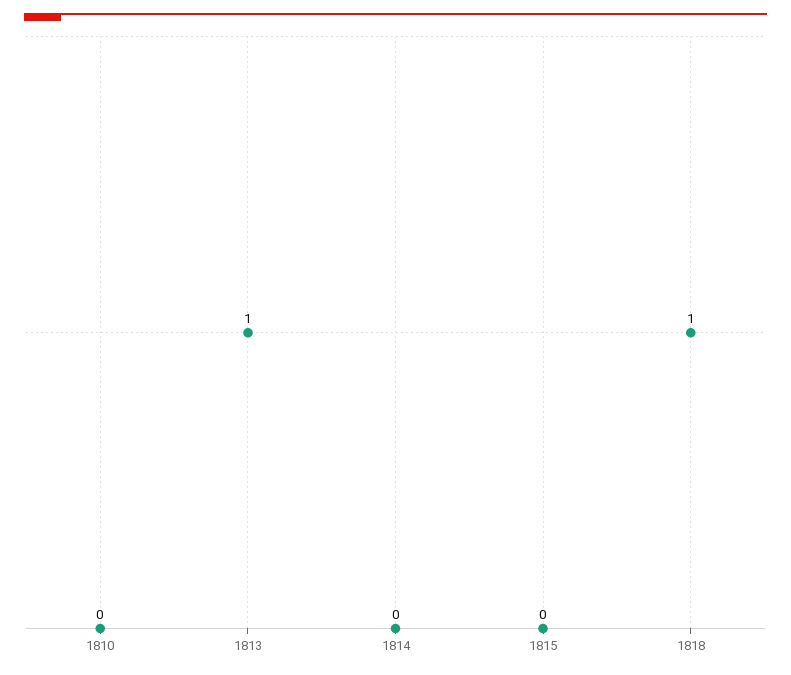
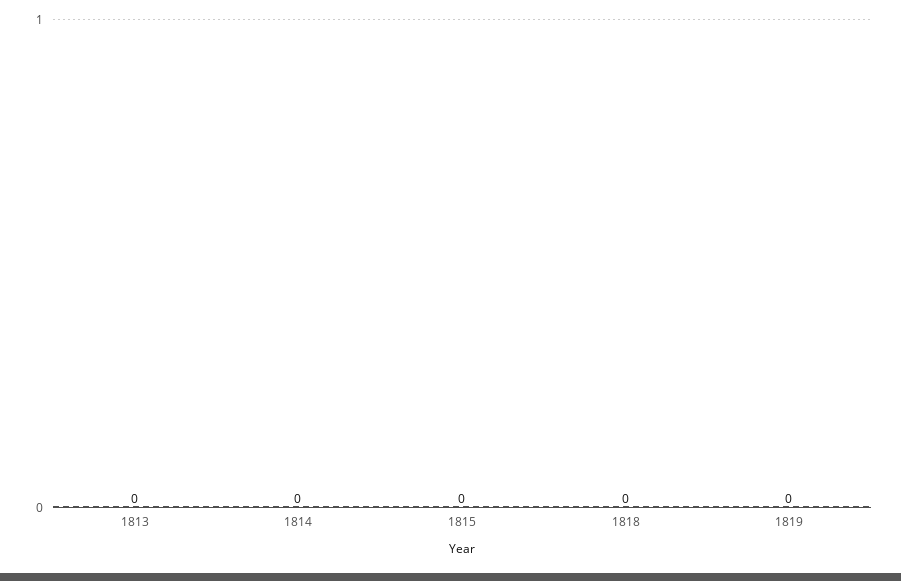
1810: 0 -> none
1813: 1 -> 0
1818: 1 -> 0
1819: none -> 0

